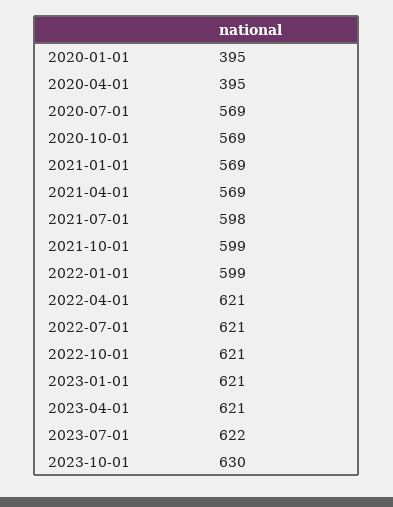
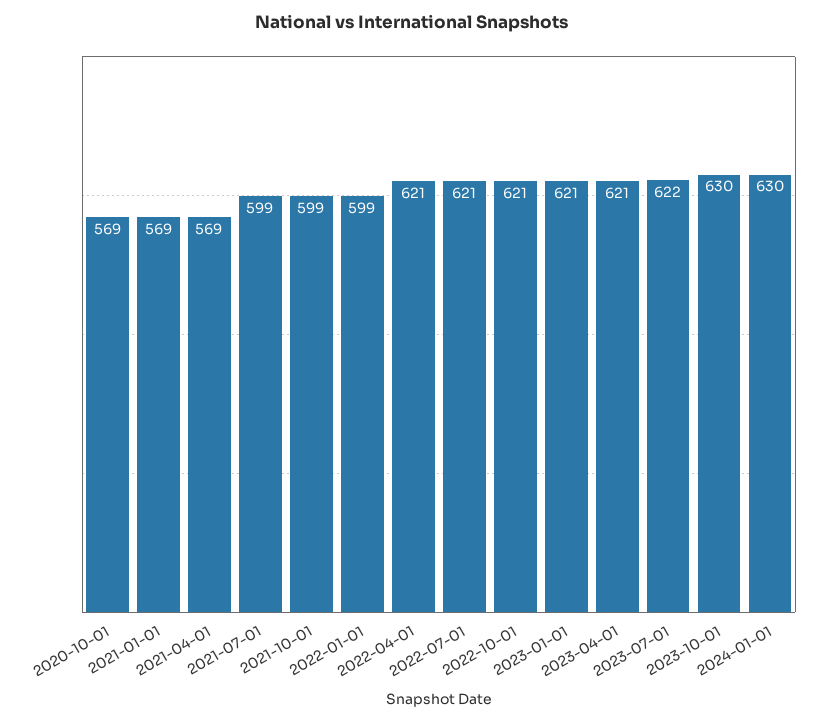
2020-01-01: 395 -> none
2020-04-01: 395 -> none
2020-07-01: 569 -> none
2021-07-01: 598 -> 599
2024-01-01: none -> 630

